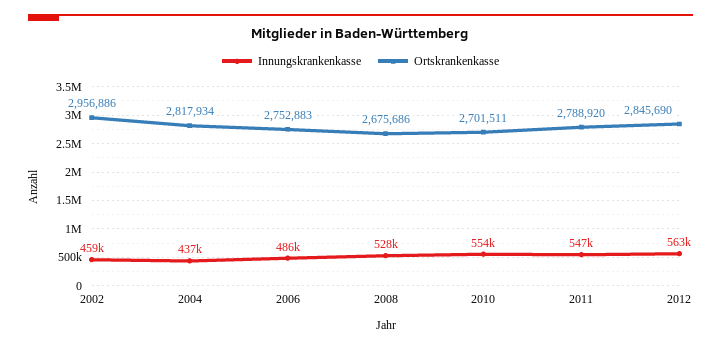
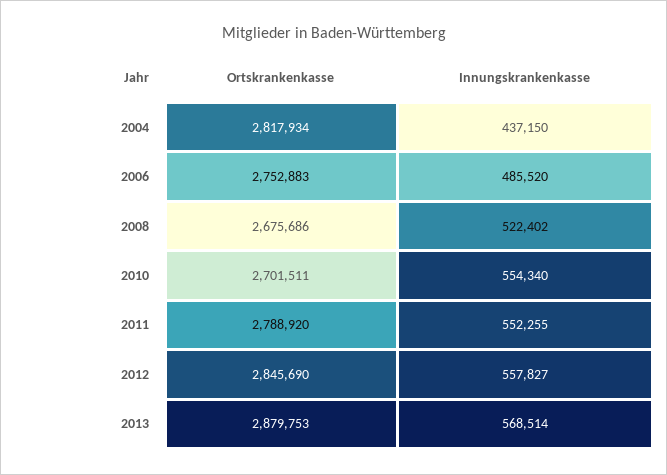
Innungskrankenkasse, 2002: 459000 -> none
Ortskrankenkasse, 2002: 2956886 -> none
Innungskrankenkasse, 2008: 528000 -> 522402
Innungskrankenkasse, 2011: 547000 -> 552255
Innungskrankenkasse, 2012: 563000 -> 557827
Ortskrankenkasse, 2013: none -> 2879753
Innungskrankenkasse, 2013: none -> 568514

